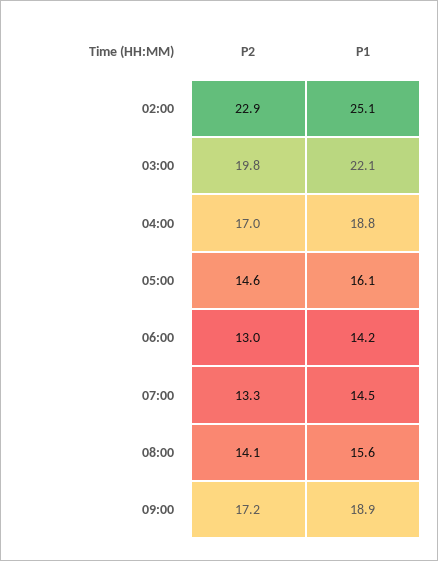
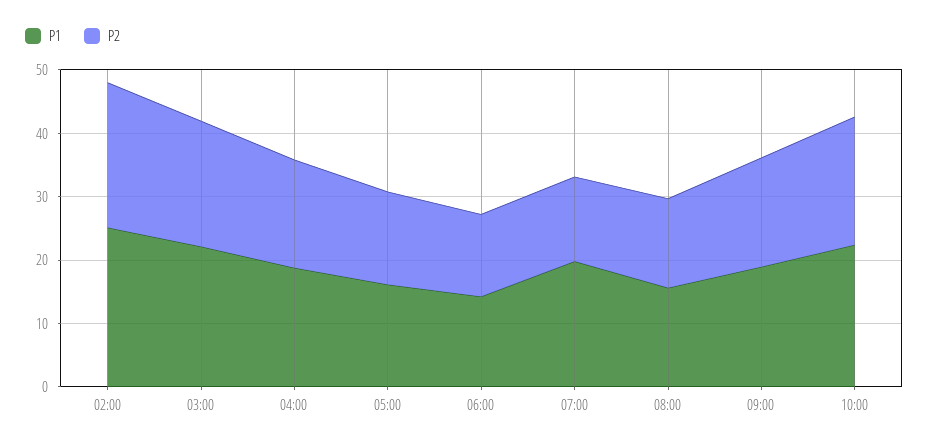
P1, 07:00: 14.5 -> 20
P1, 10:00: none -> 22
P2, 10:00: none -> 20

